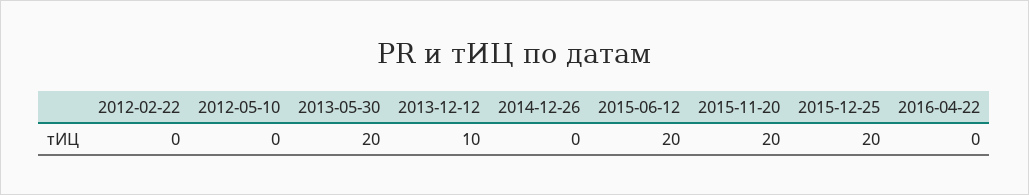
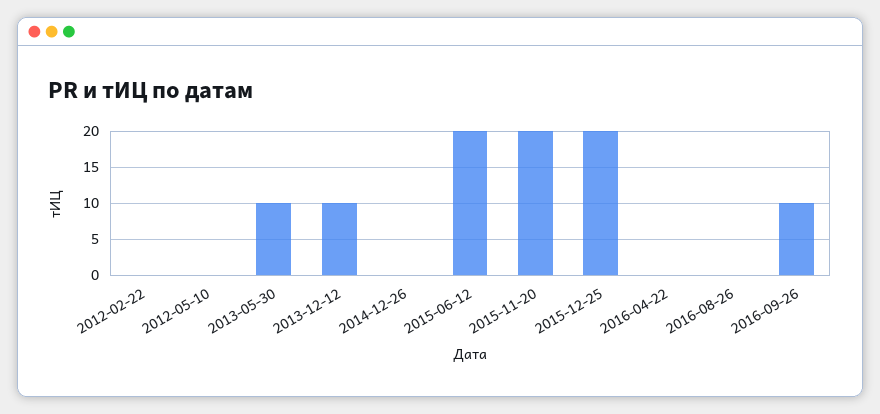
2013-05-30: 20 -> 10
2016-08-26: none -> 0
2016-09-26: none -> 10

